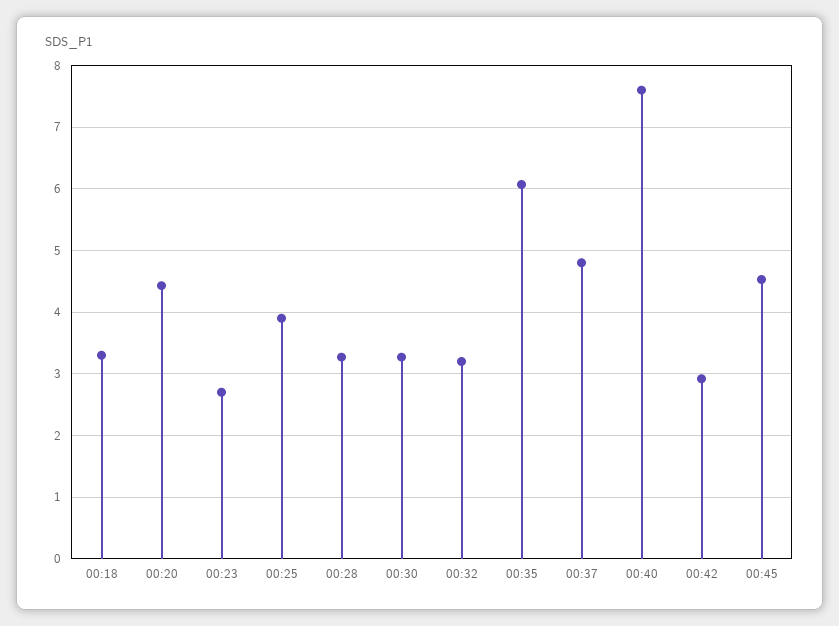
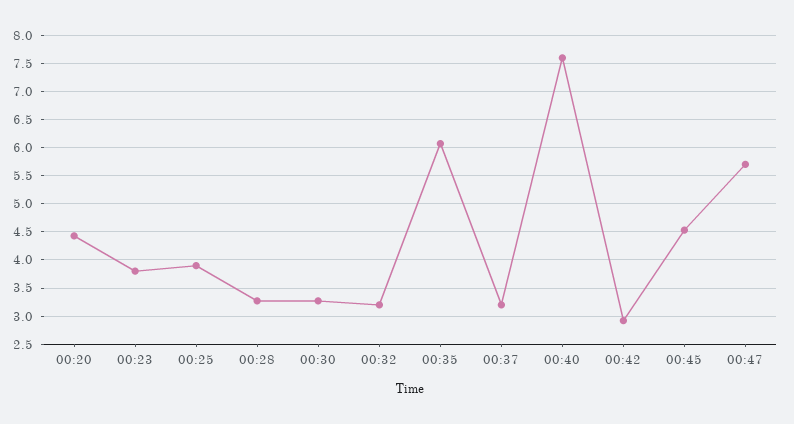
00:18: 3.3 -> none
00:23: 2.7 -> 3.75
00:37: 4.8 -> 3.25
00:47: none -> 5.75

